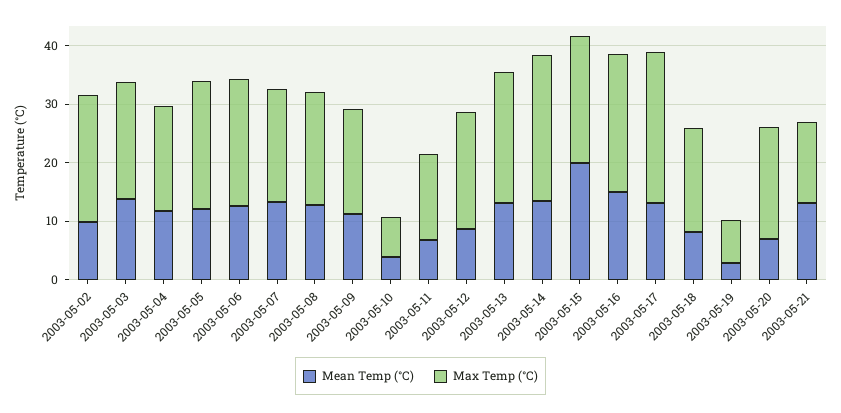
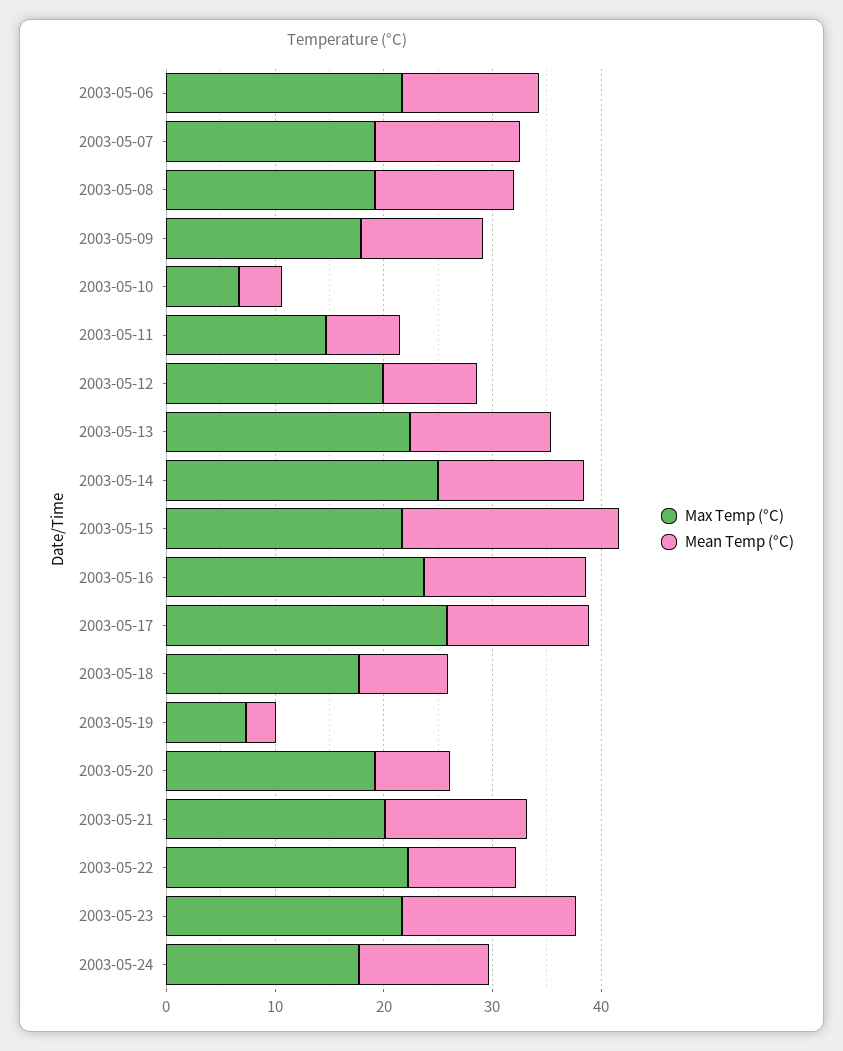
Mean Temp (°C), 2003-05-02: 10 -> none
Max Temp (°C), 2003-05-02: 22 -> none
Mean Temp (°C), 2003-05-03: 14 -> none
Max Temp (°C), 2003-05-03: 20 -> none
Mean Temp (°C), 2003-05-04: 12 -> none
Max Temp (°C), 2003-05-04: 18 -> none
Mean Temp (°C), 2003-05-05: 12 -> none
Max Temp (°C), 2003-05-05: 22 -> none
Max Temp (°C), 2003-05-21: 14 -> 20
Max Temp (°C), 2003-05-22: none -> 22
Mean Temp (°C), 2003-05-22: none -> 10
Max Temp (°C), 2003-05-23: none -> 22
Mean Temp (°C), 2003-05-23: none -> 16
Max Temp (°C), 2003-05-24: none -> 18
Mean Temp (°C), 2003-05-24: none -> 12

